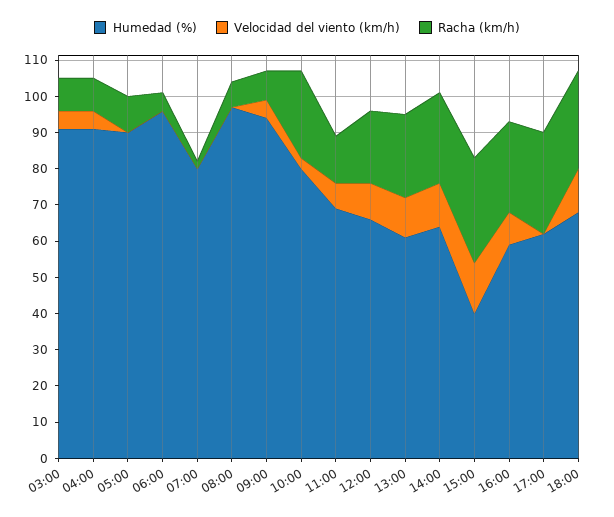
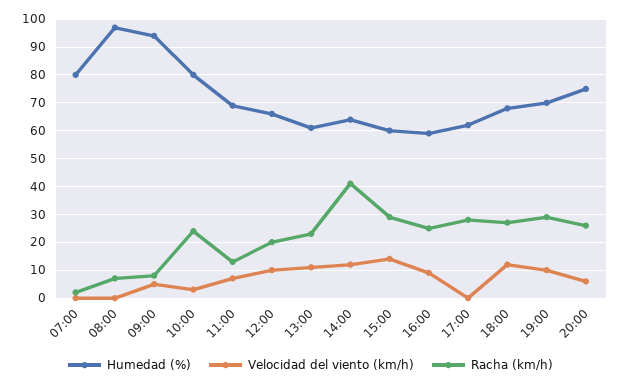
Humedad (%), 03:00: 90 -> none
Velocidad del viento (km/h), 03:00: 5 -> none
Racha (km/h), 03:00: 10 -> none
Humedad (%), 04:00: 90 -> none
Velocidad del viento (km/h), 04:00: 5 -> none
Racha (km/h), 04:00: 10 -> none
Humedad (%), 05:00: 90 -> none
Velocidad del viento (km/h), 05:00: 0 -> none
Racha (km/h), 05:00: 10 -> none
Humedad (%), 06:00: 95 -> none
Velocidad del viento (km/h), 06:00: 0 -> none
Racha (km/h), 06:00: 5 -> none
Racha (km/h), 14:00: 25 -> 40
Humedad (%), 15:00: 40 -> 60
Humedad (%), 19:00: none -> 70
Velocidad del viento (km/h), 19:00: none -> 10
Racha (km/h), 19:00: none -> 30
Humedad (%), 20:00: none -> 75
Velocidad del viento (km/h), 20:00: none -> 5
Racha (km/h), 20:00: none -> 25

